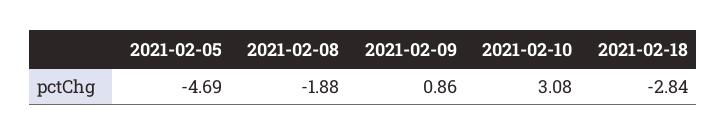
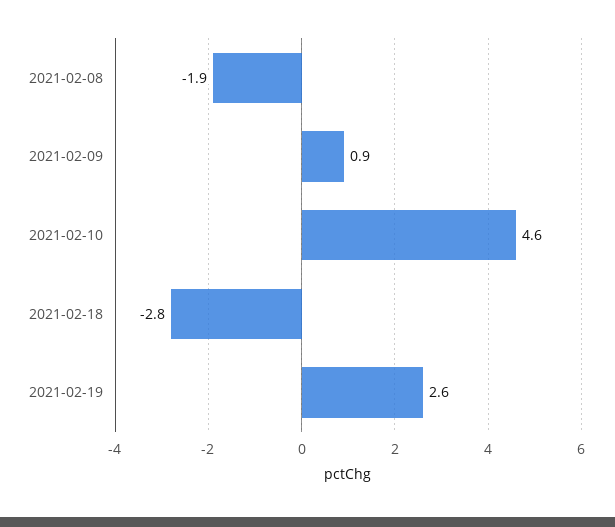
2021-02-05: -4.69 -> none
2021-02-10: 3.08 -> 4.6
2021-02-19: none -> 2.6

